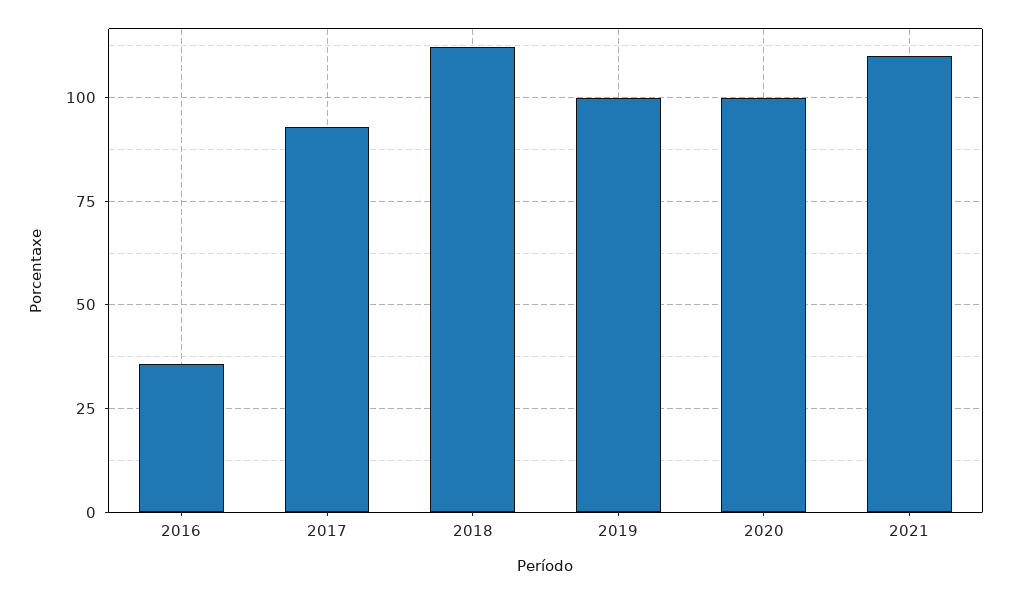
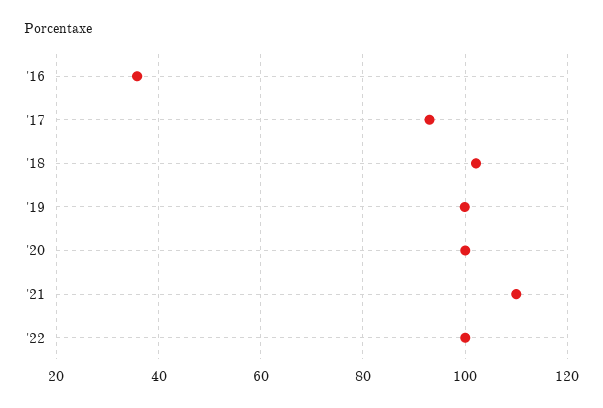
2018: 112.5 -> 102
'22: none -> 100

